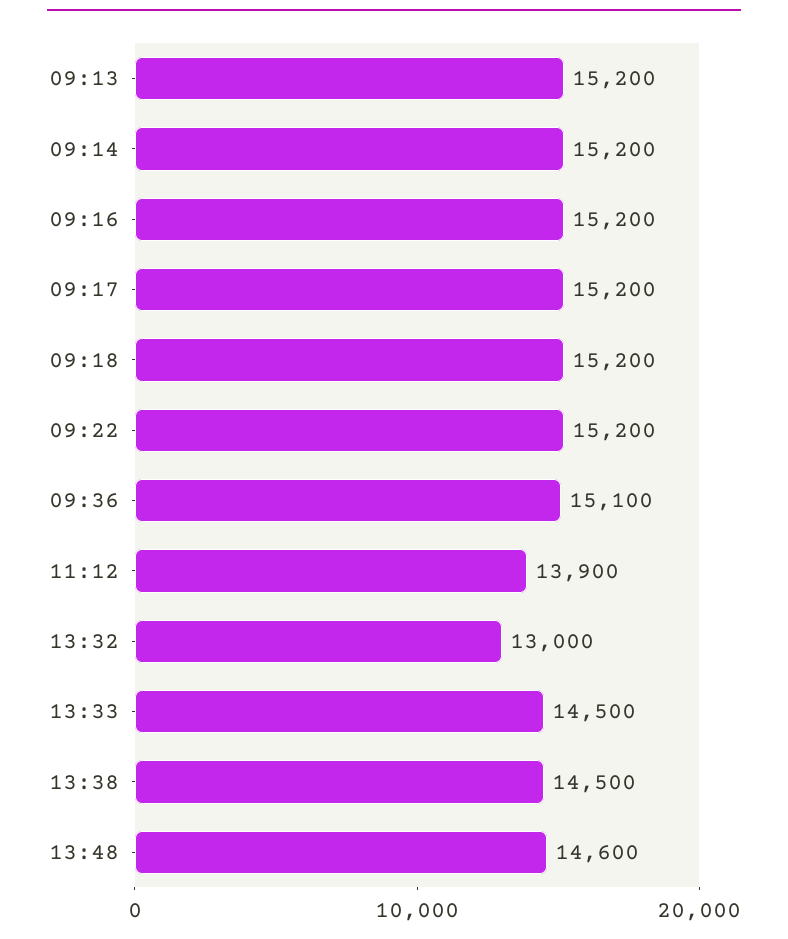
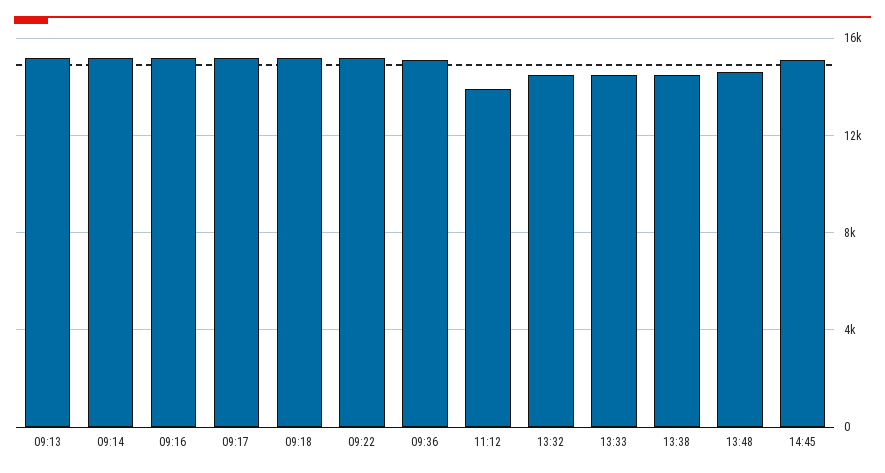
13:32: 13000 -> 14500
14:45: none -> 15000

